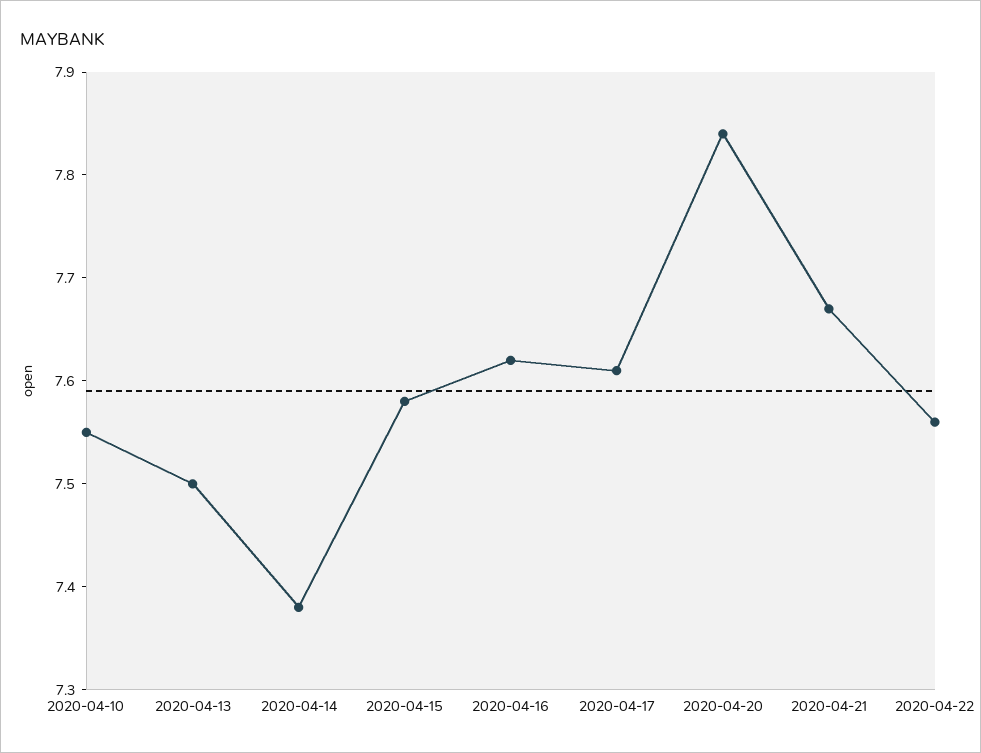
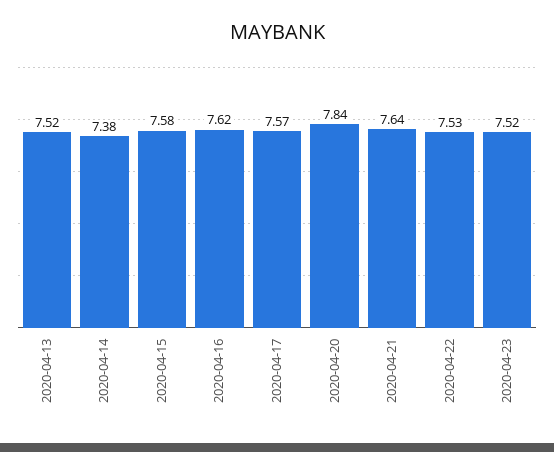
2020-04-10: 7.55 -> none
2020-04-13: 7.5 -> 7.52
2020-04-17: 7.61 -> 7.57
2020-04-21: 7.67 -> 7.64
2020-04-22: 7.56 -> 7.53
2020-04-23: none -> 7.52

